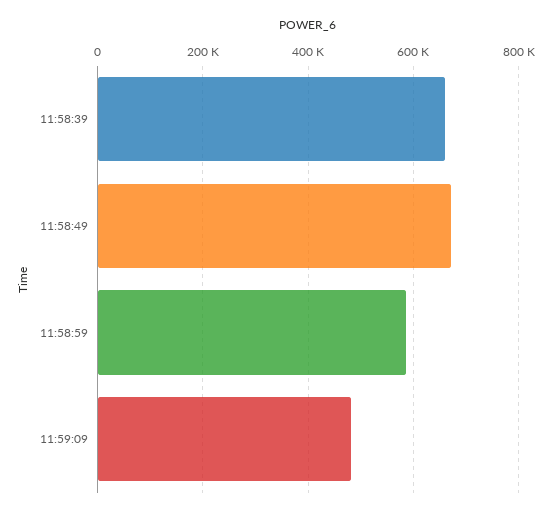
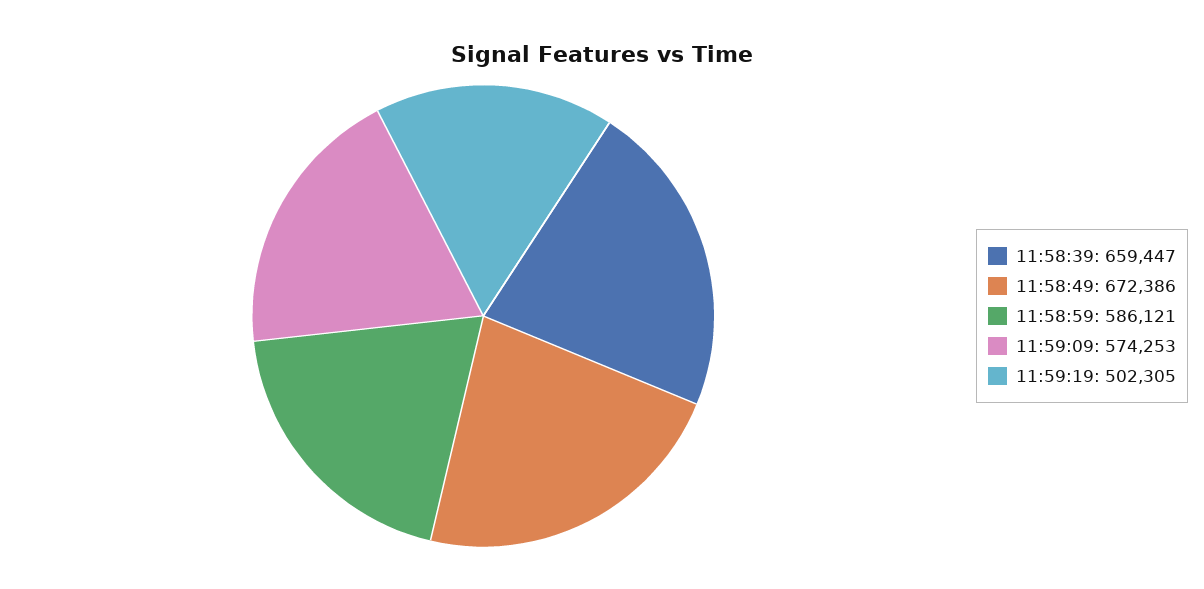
11:59:09: 480000 -> 574253
11:59:19: none -> 502305

